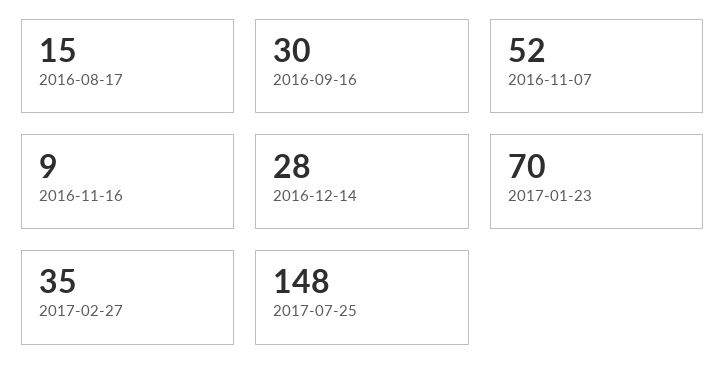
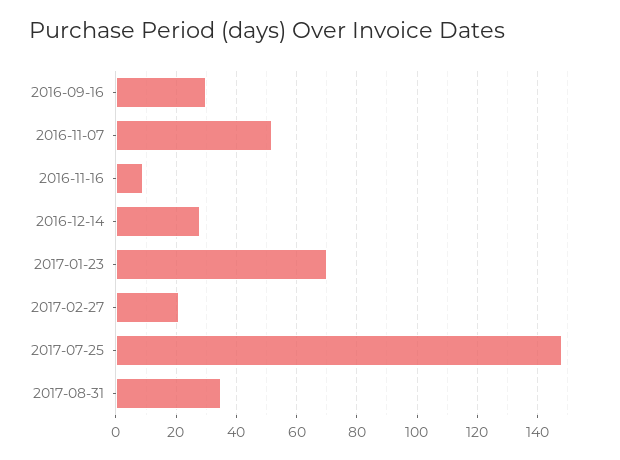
2016-08-17: 15 -> none
2017-02-27: 35 -> 20
2017-08-31: none -> 35

